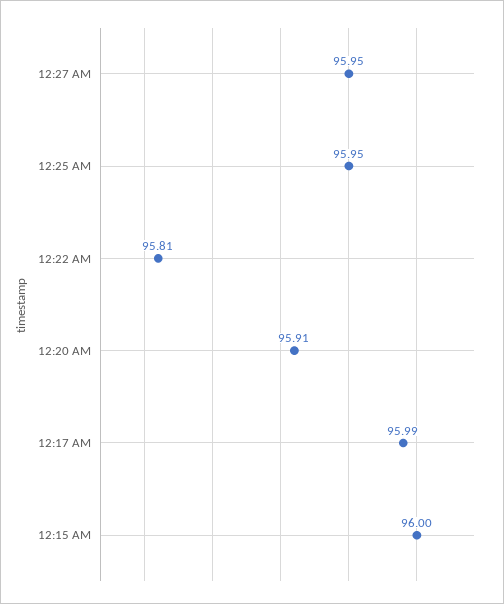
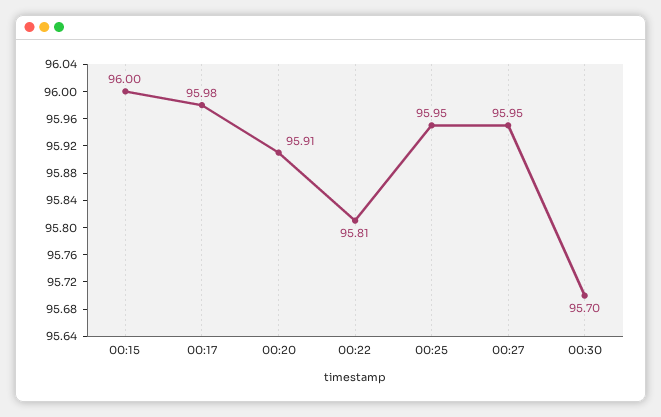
12:17 AM: 95.99 -> 95.98
00:30: none -> 95.7

